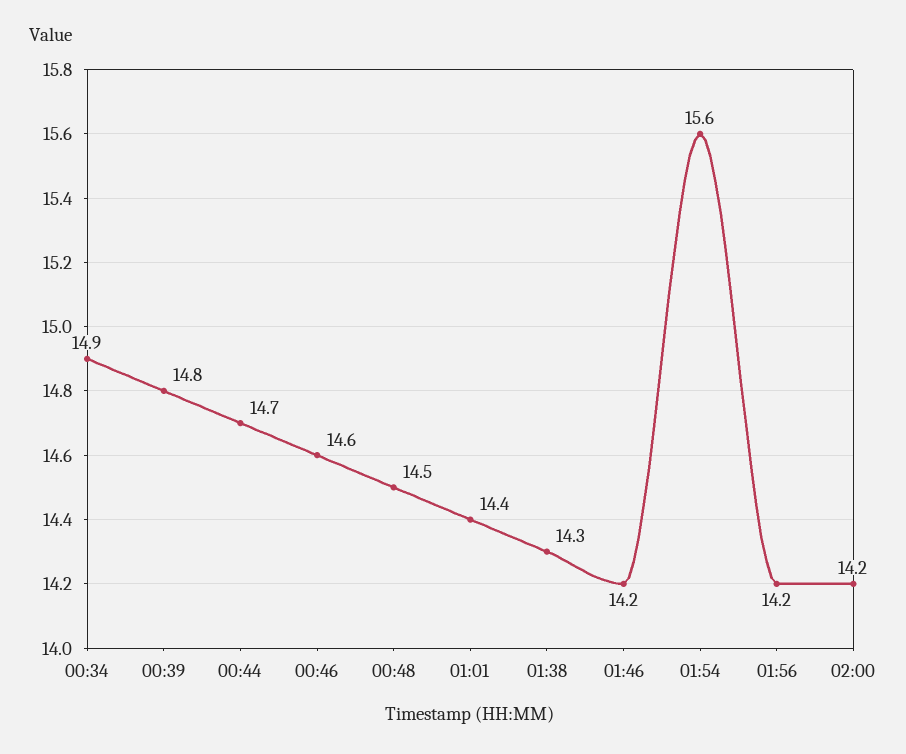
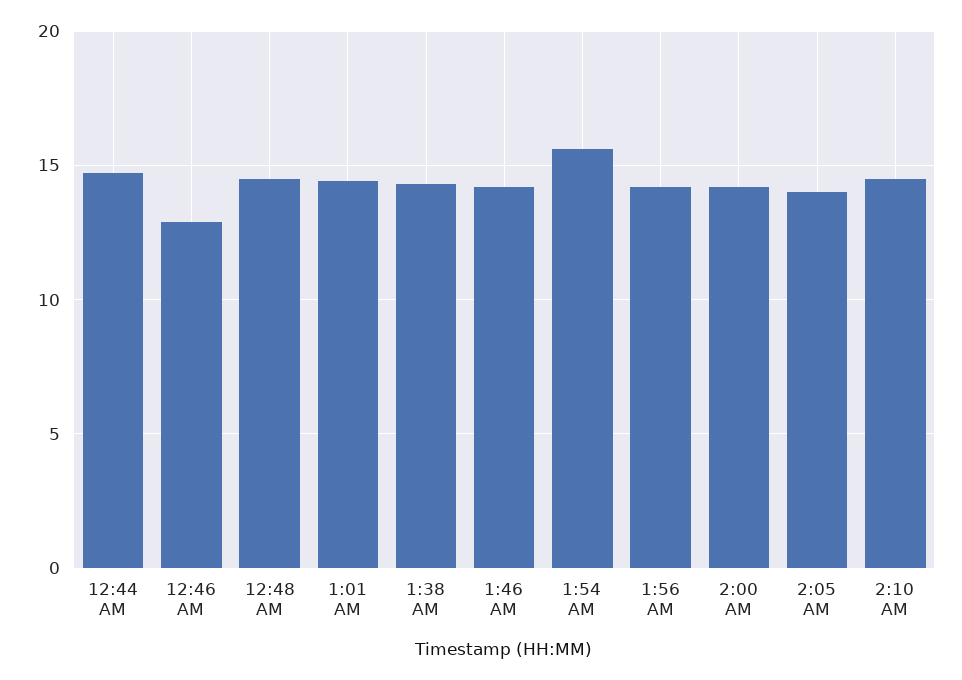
00:34: 14.9 -> none
00:39: 14.8 -> none
00:46: 14.6 -> 13
2:05 AM: none -> 14
2:10 AM: none -> 14.5

